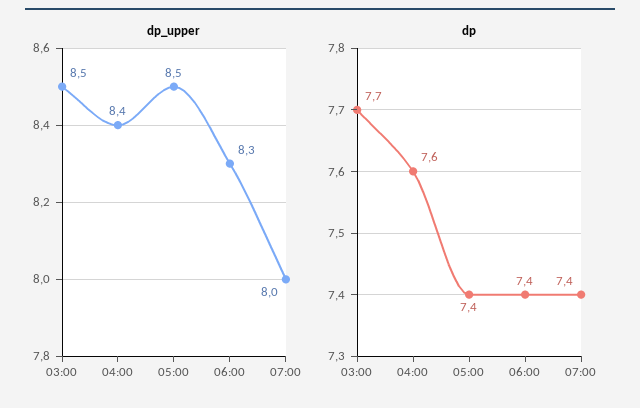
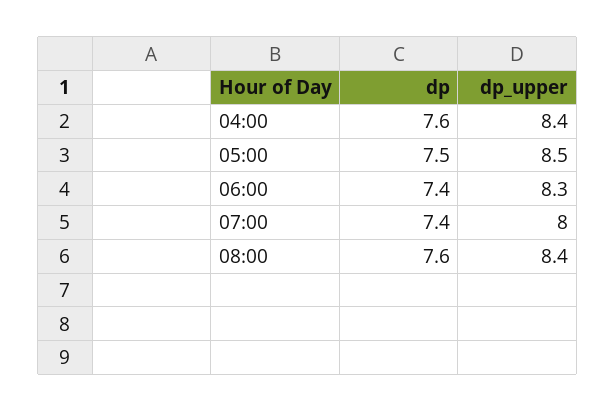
dp_upper, 03:00: 8.5 -> none
dp, 03:00: 7.7 -> none
dp, 05:00: 7.4 -> 7.5
dp, 08:00: none -> 7.6
dp_upper, 08:00: none -> 8.4

